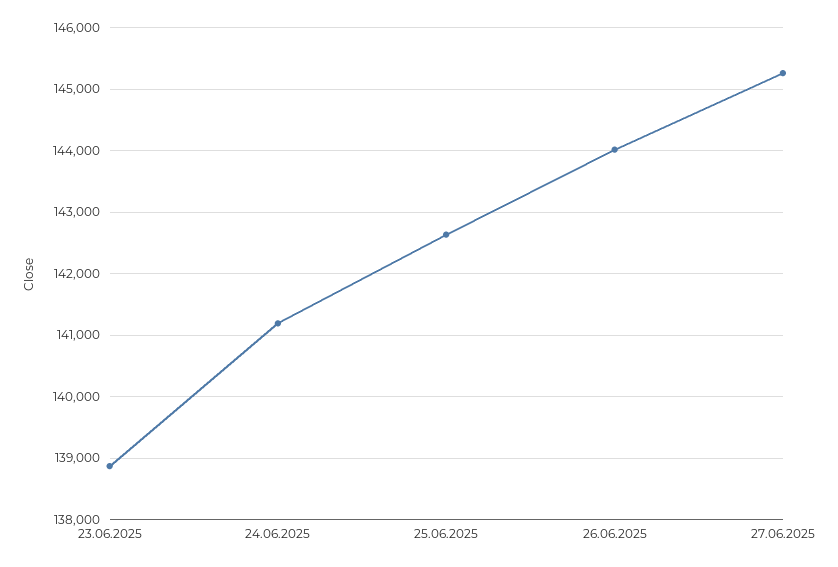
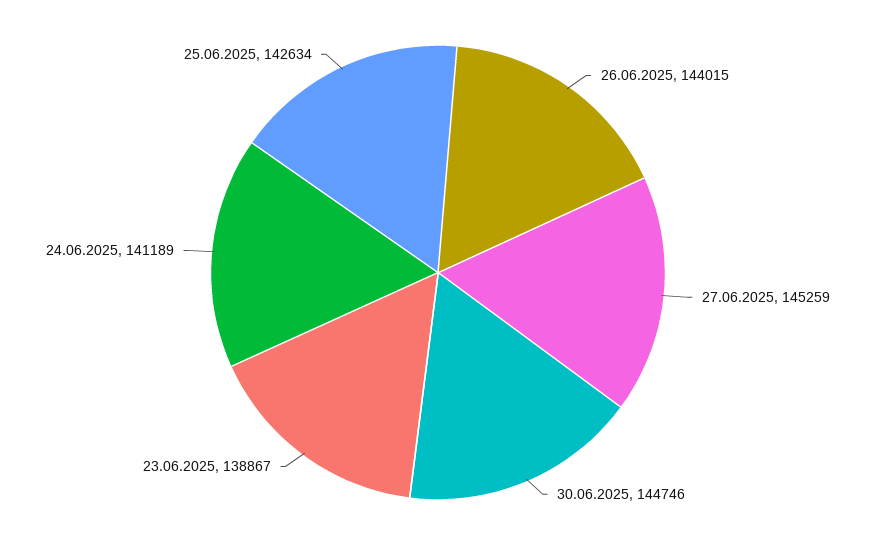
30.06.2025: none -> 144746

